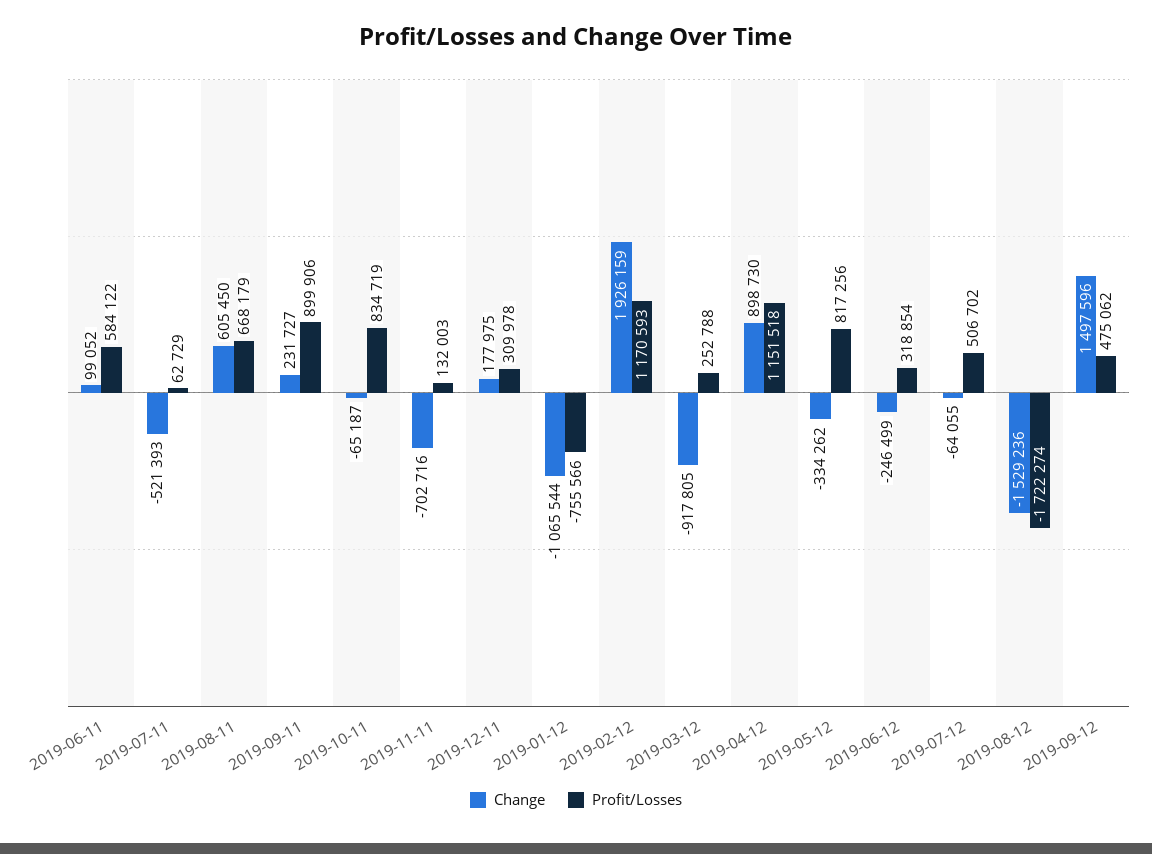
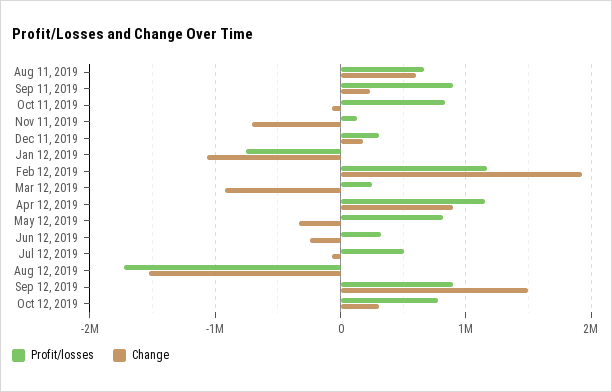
Change, 2019-06-11: 99052 -> none
Profit/Losses, 2019-06-11: 584122 -> none
Change, 2019-07-11: -521393 -> none
Profit/Losses, 2019-07-11: 62729 -> none
Profit/Losses, 2019-09-12: 475062 -> 900000
Profit/Losses, Oct 12, 2019: none -> 800000
Change, Oct 12, 2019: none -> 300000

